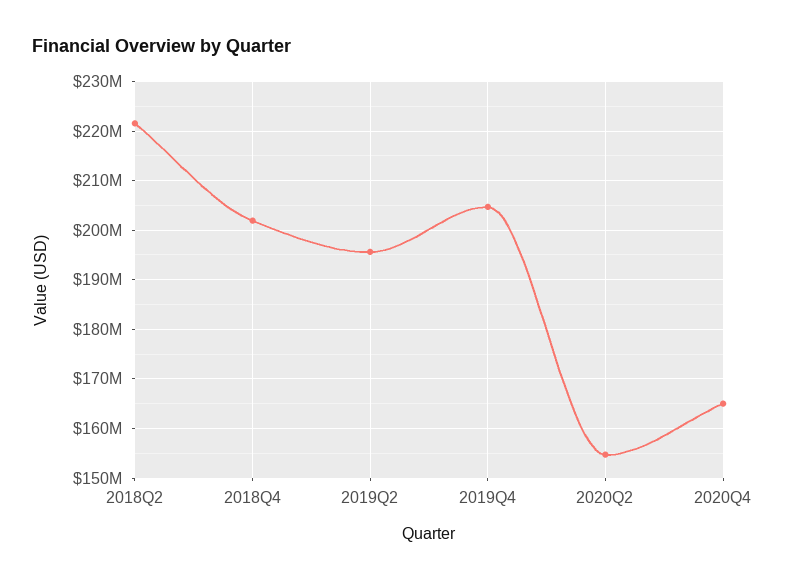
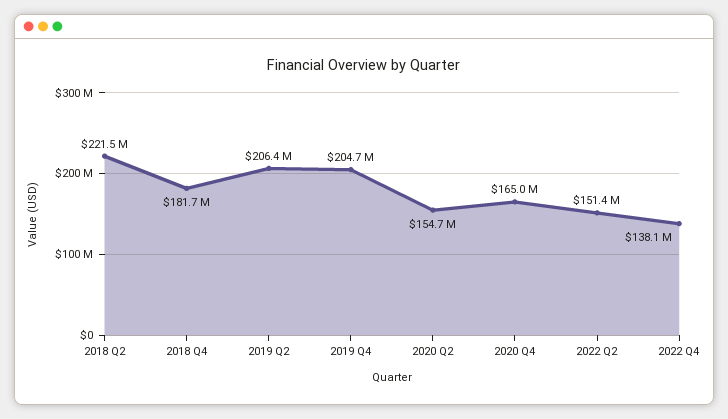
2018Q4: 202000000 -> 181700000
2019Q2: 196000000 -> 206400000
2022 Q2: none -> 151400000
2022 Q4: none -> 138100000

